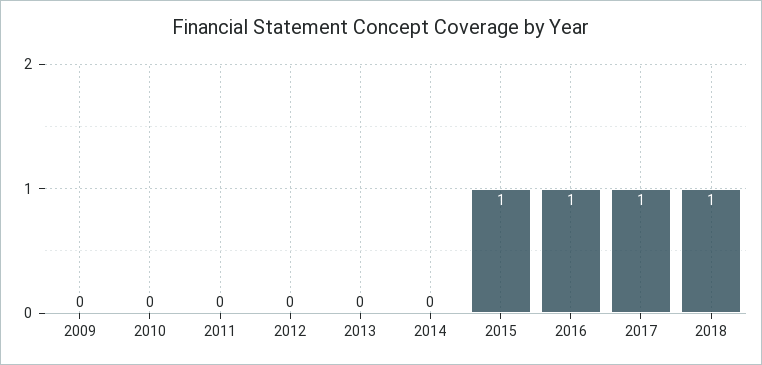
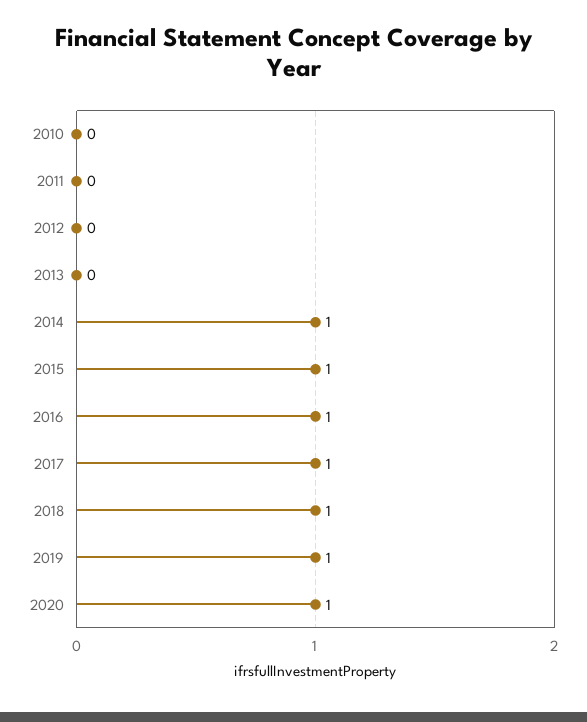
2009: 0 -> none
2014: 0 -> 1
2019: none -> 1
2020: none -> 1

